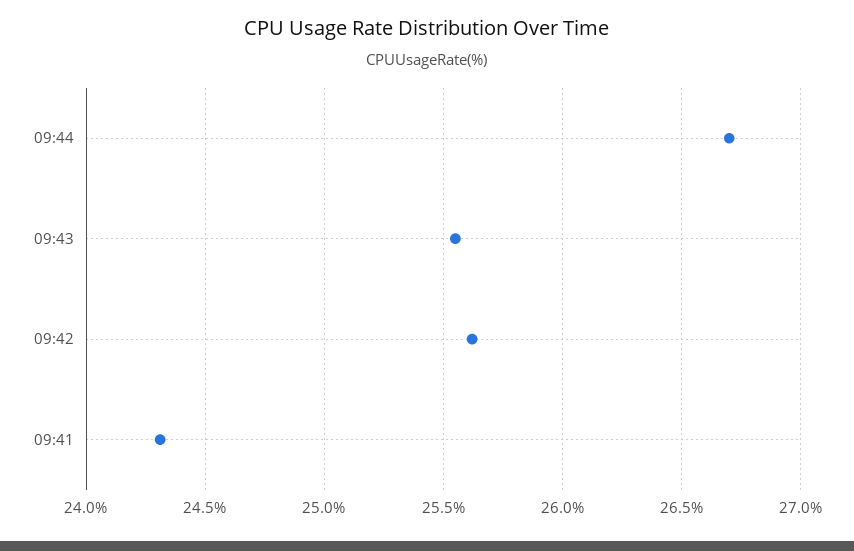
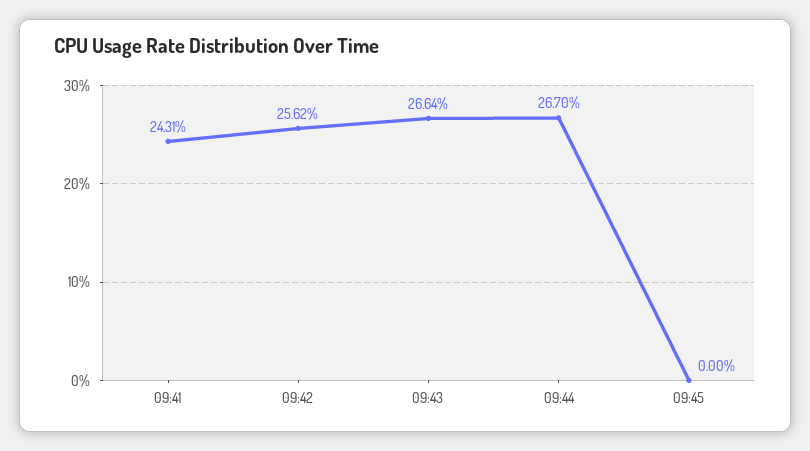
09:43: 25.55 -> 26.64
09:45: none -> 0

